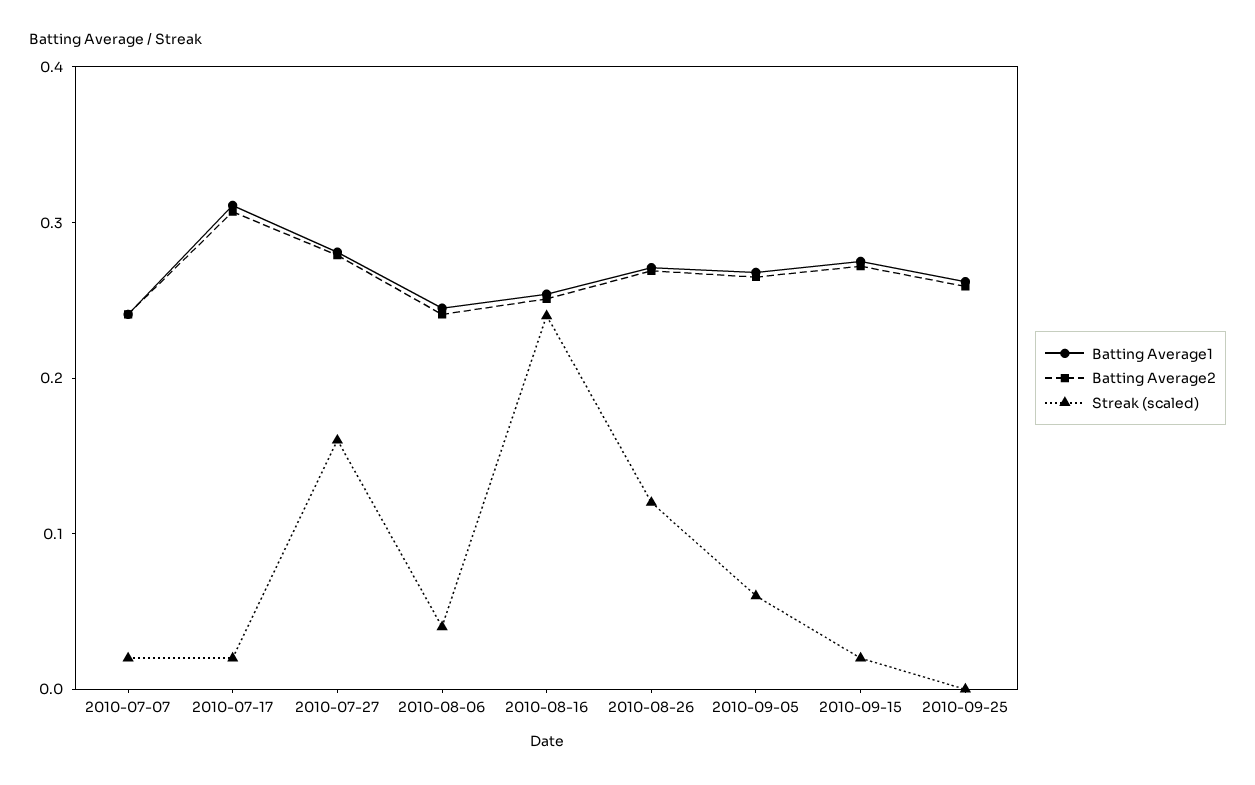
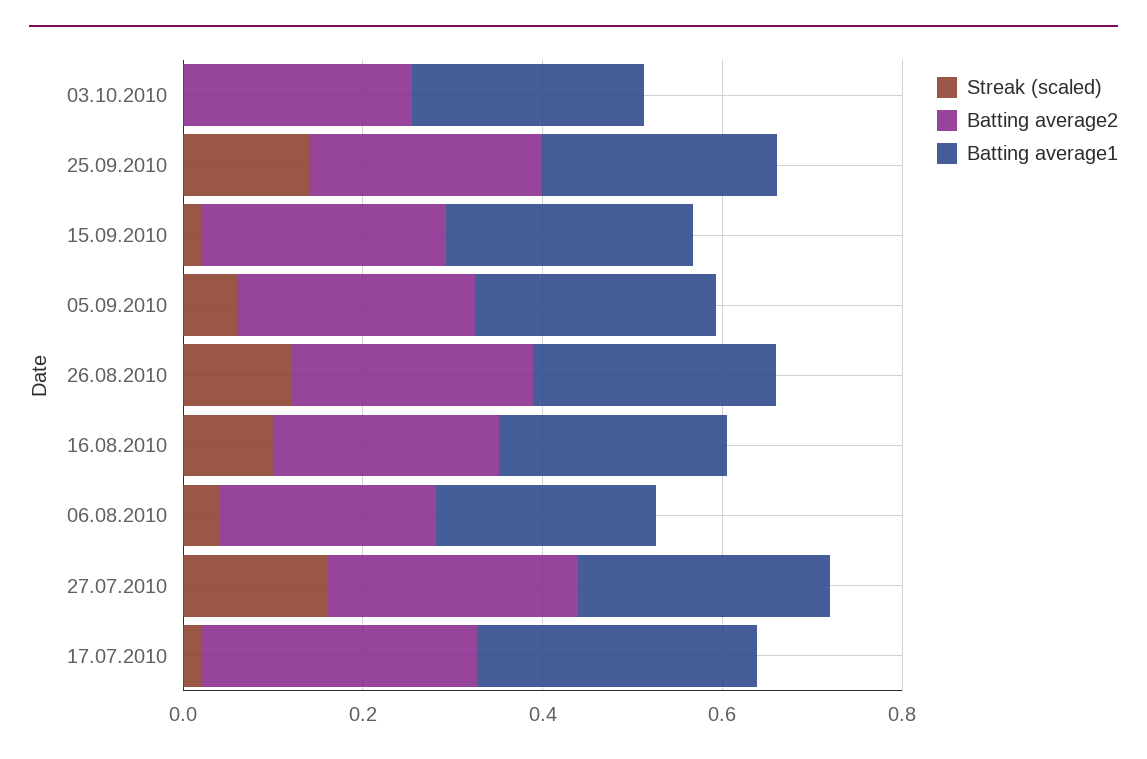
Batting Average1, 2010-07-07: 0.24 -> none
Batting Average2, 2010-07-07: 0.24 -> none
Streak (scaled), 2010-07-07: 0.02 -> none
Streak (scaled), 2010-08-16: 0.24 -> 0.1
Streak (scaled), 2010-09-25: 0 -> 0.15
Streak (scaled), 03.10.2010: none -> 0
Batting Average2, 03.10.2010: none -> 0.25
Batting Average1, 03.10.2010: none -> 0.25

